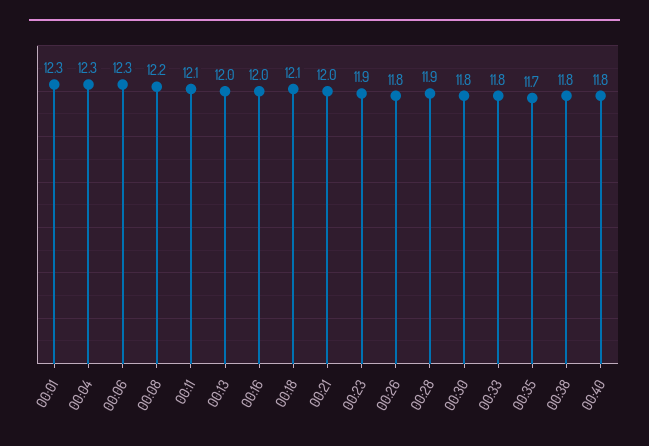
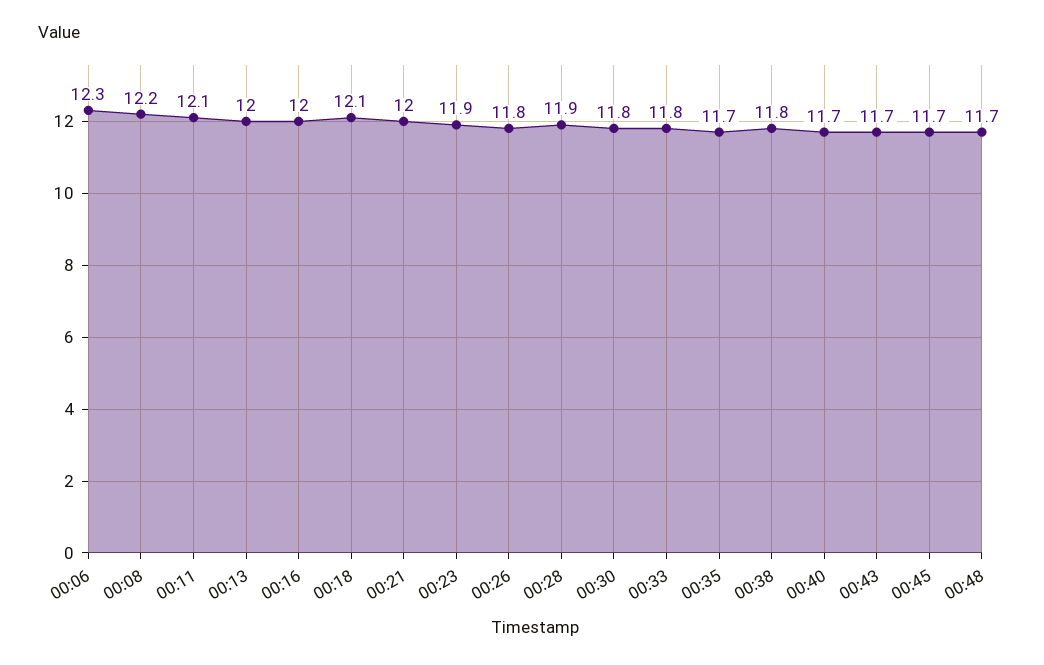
00:01: 12.3 -> none
00:04: 12.3 -> none
00:40: 11.8 -> 11.7
00:43: none -> 11.7
00:45: none -> 11.7
00:48: none -> 11.7

